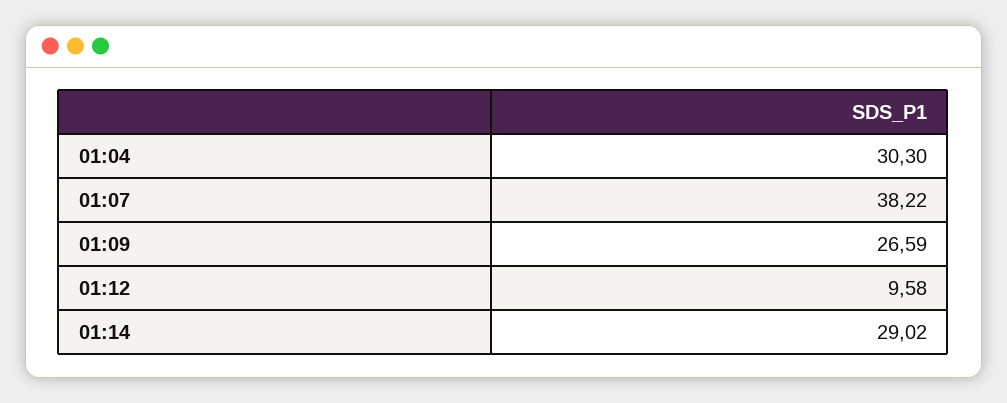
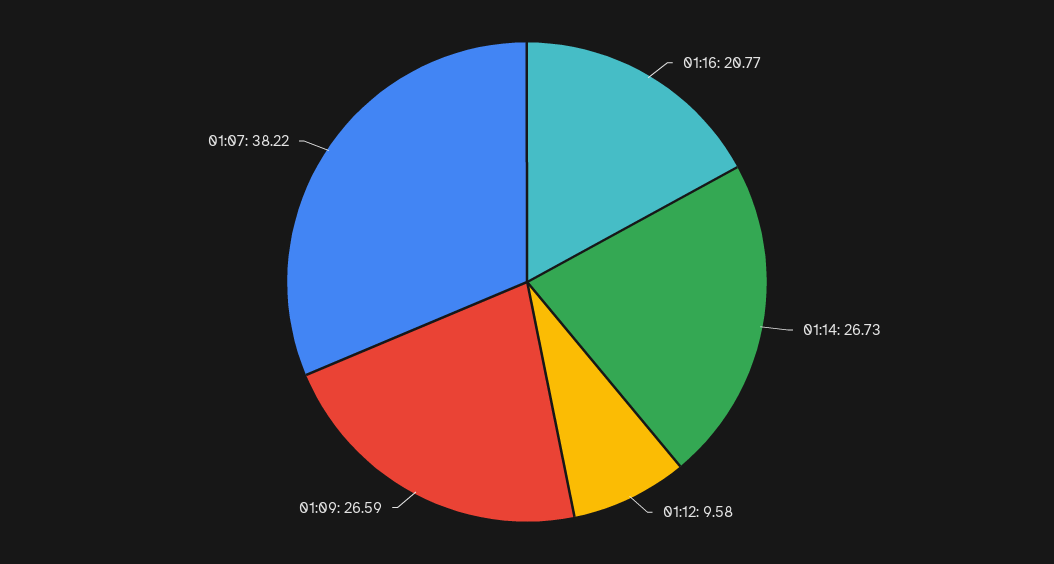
01:04: 30.3 -> none
01:14: 29.02 -> 26.73
01:16: none -> 20.77

